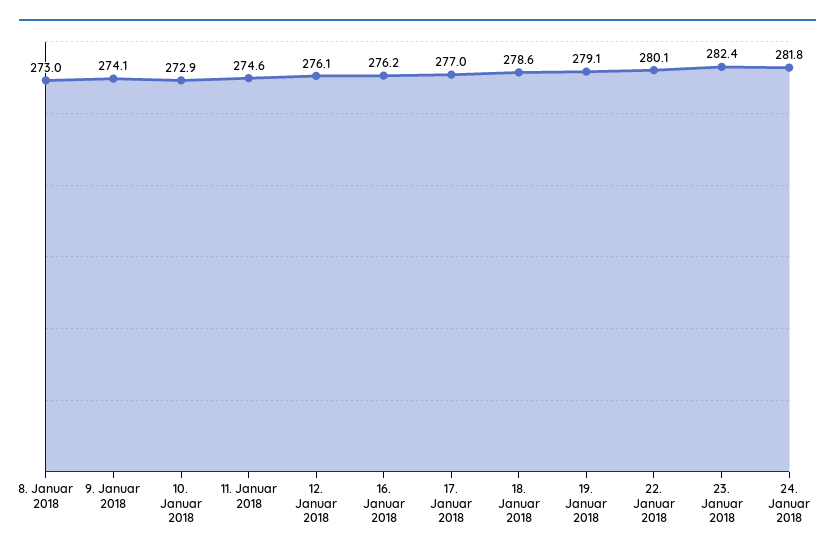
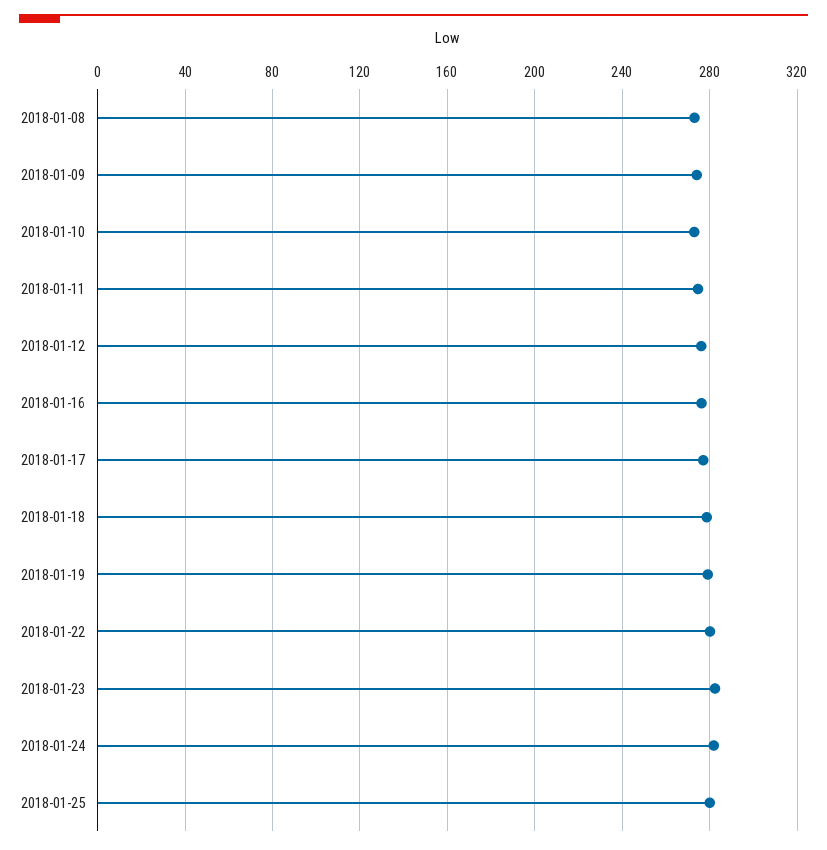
2018-01-25: none -> 280

